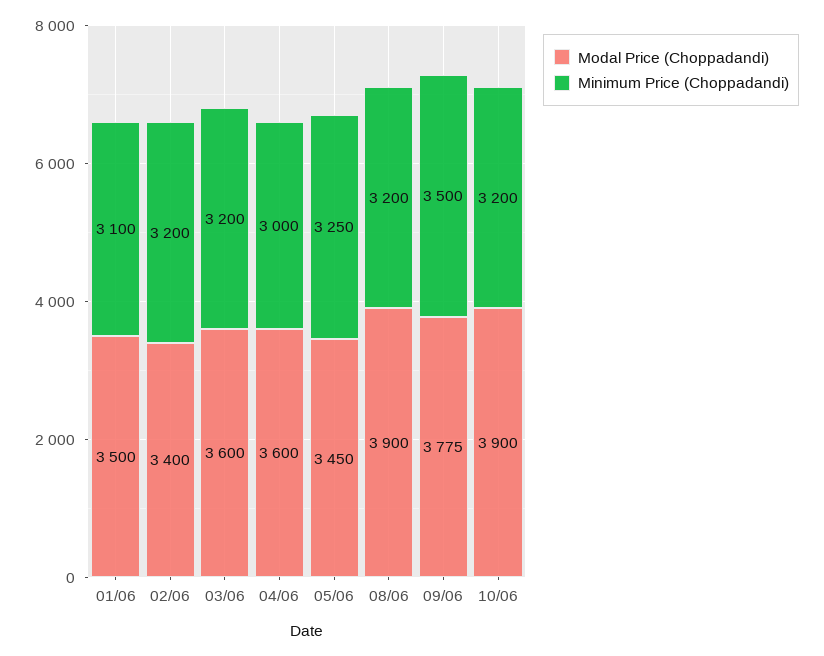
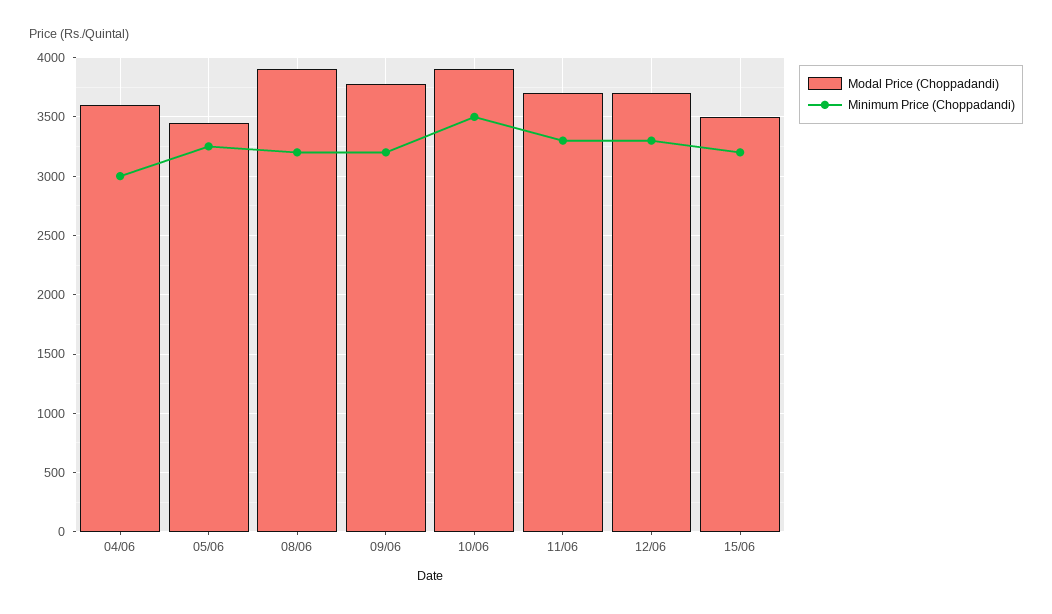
Modal Price (Choppadandi), 01/06: 3500 -> none
Minimum Price (Choppadandi), 01/06: 3100 -> none
Modal Price (Choppadandi), 02/06: 3400 -> none
Minimum Price (Choppadandi), 02/06: 3200 -> none
Modal Price (Choppadandi), 03/06: 3600 -> none
Minimum Price (Choppadandi), 03/06: 3200 -> none
Minimum Price (Choppadandi), 09/06: 3500 -> 3200
Minimum Price (Choppadandi), 10/06: 3200 -> 3500
Modal Price (Choppadandi), 11/06: none -> 3700
Minimum Price (Choppadandi), 11/06: none -> 3300
Modal Price (Choppadandi), 12/06: none -> 3700
Minimum Price (Choppadandi), 12/06: none -> 3300
Modal Price (Choppadandi), 15/06: none -> 3500
Minimum Price (Choppadandi), 15/06: none -> 3200

